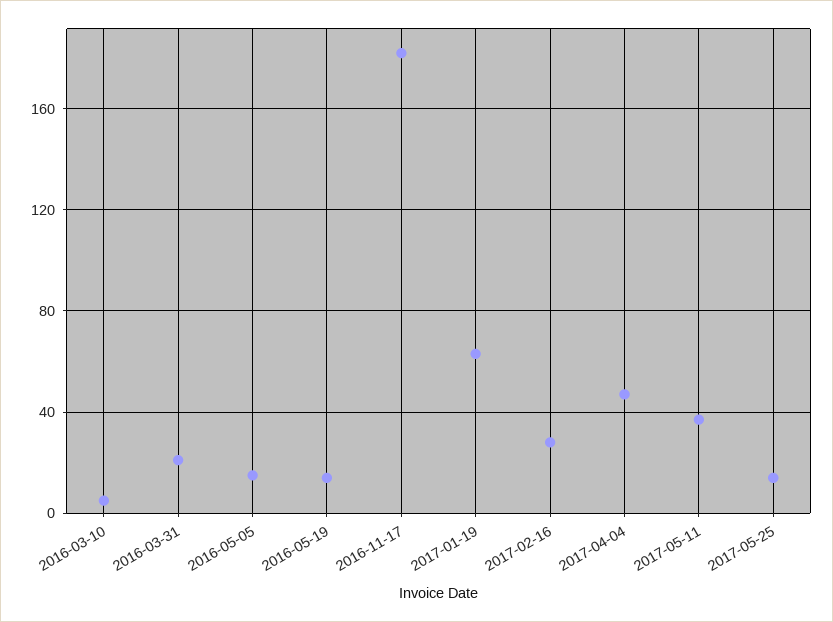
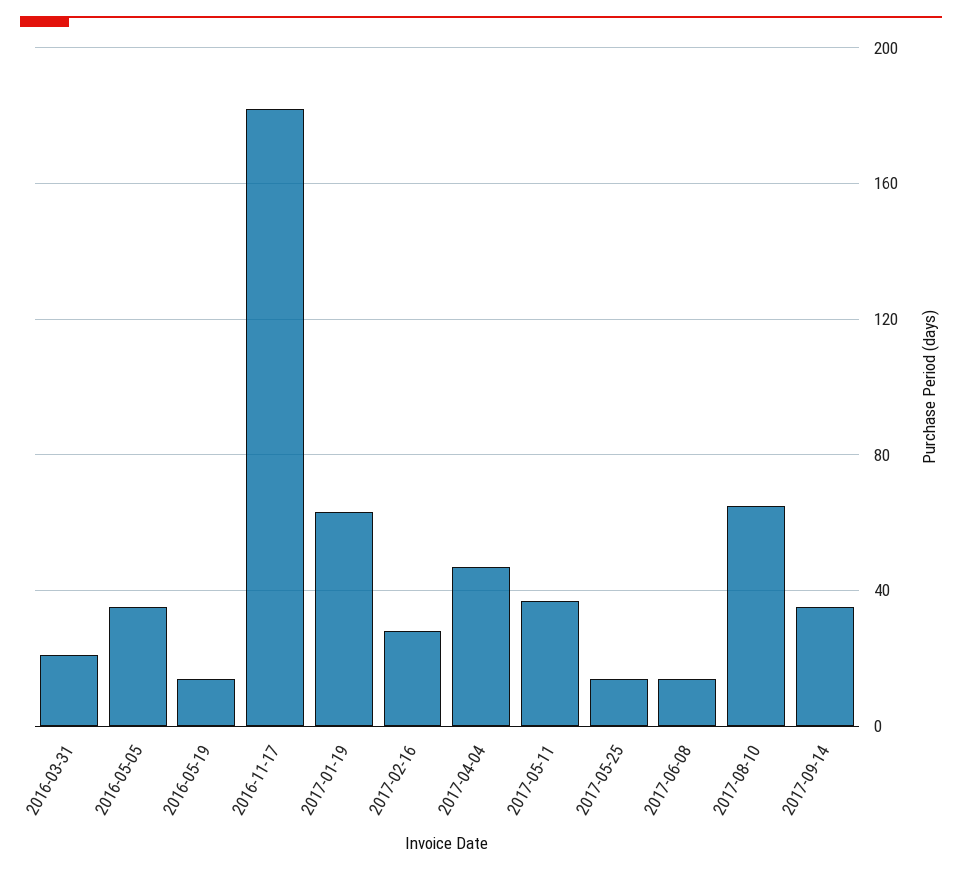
2016-03-10: 5 -> none
2016-05-05: 15 -> 35
2017-06-08: none -> 15
2017-08-10: none -> 65
2017-09-14: none -> 35

